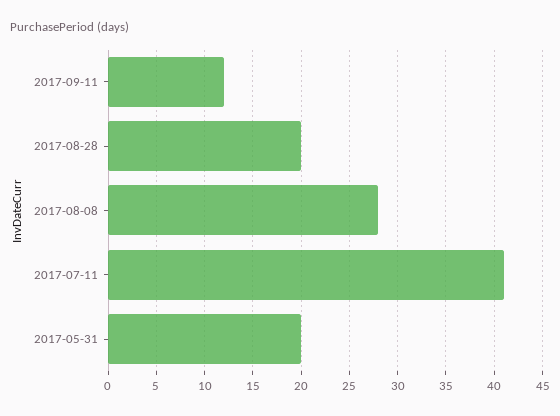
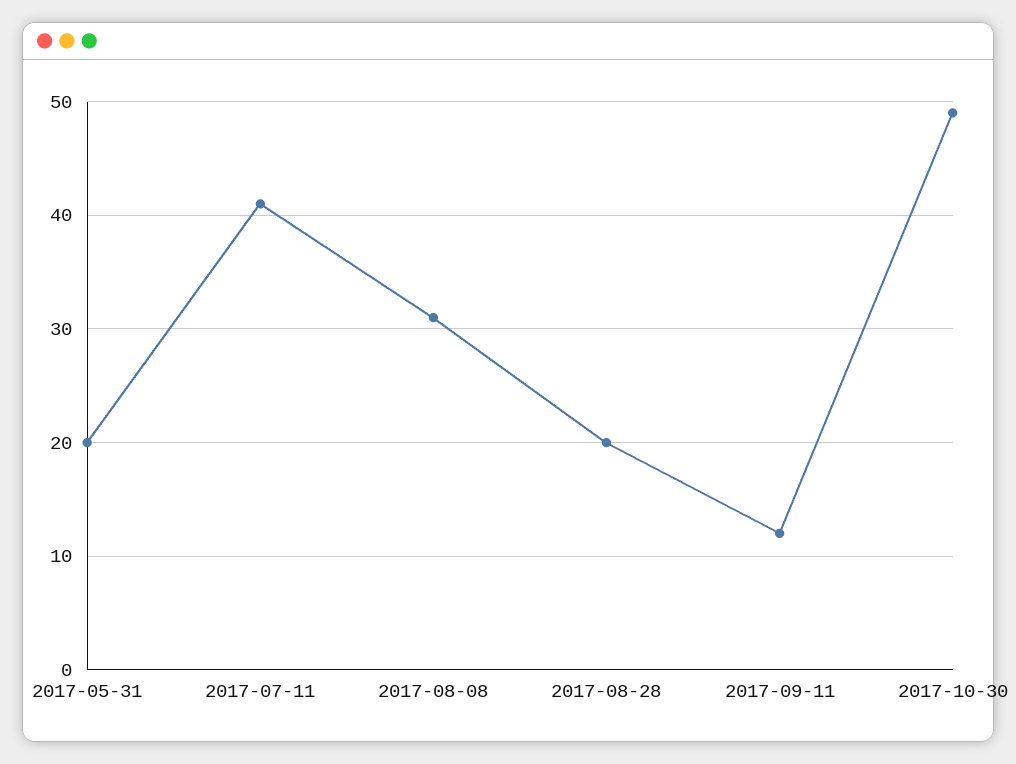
2017-08-08: 28 -> 31
2017-10-30: none -> 49

